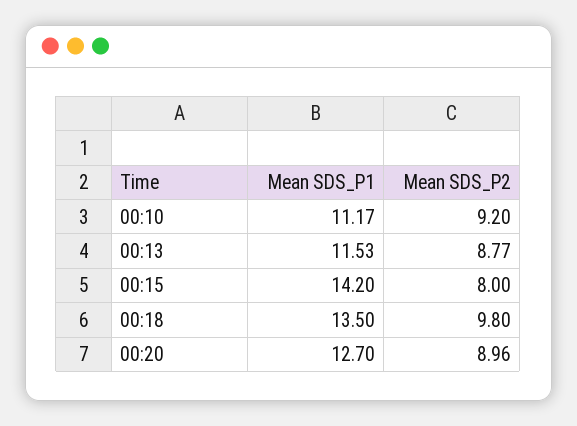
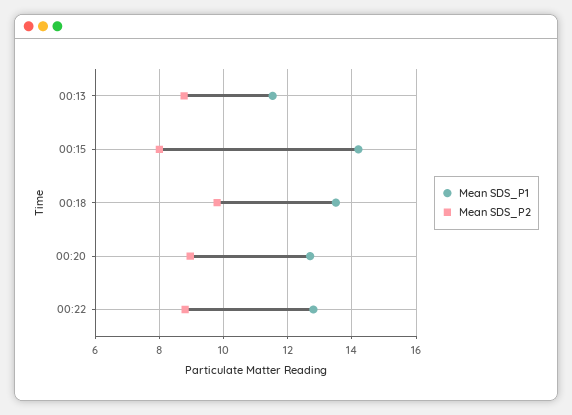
Mean SDS_P1, 00:10: 11.17 -> none
Mean SDS_P2, 00:10: 9.2 -> none
Mean SDS_P1, 00:22: none -> 12.8
Mean SDS_P2, 00:22: none -> 8.8

